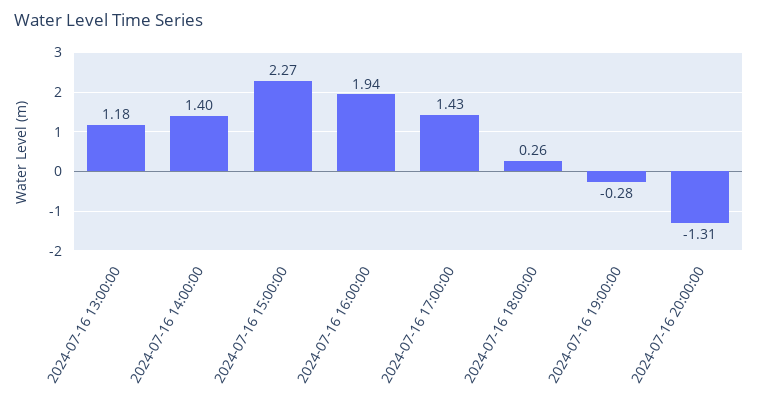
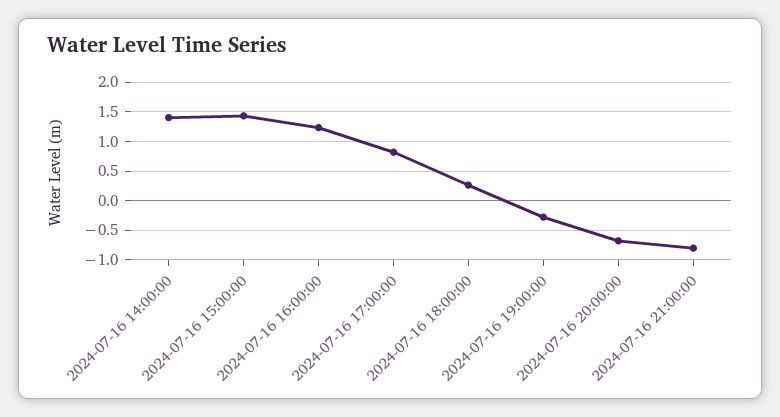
2024-07-16 13:00:00: 1.18 -> none
2024-07-16 15:00:00: 2.27 -> 1.5
2024-07-16 16:00:00: 1.94 -> 1.25
2024-07-16 17:00:00: 1.43 -> 0.75
2024-07-16 20:00:00: -1.31 -> -0.75
2024-07-16 21:00:00: none -> -0.75

